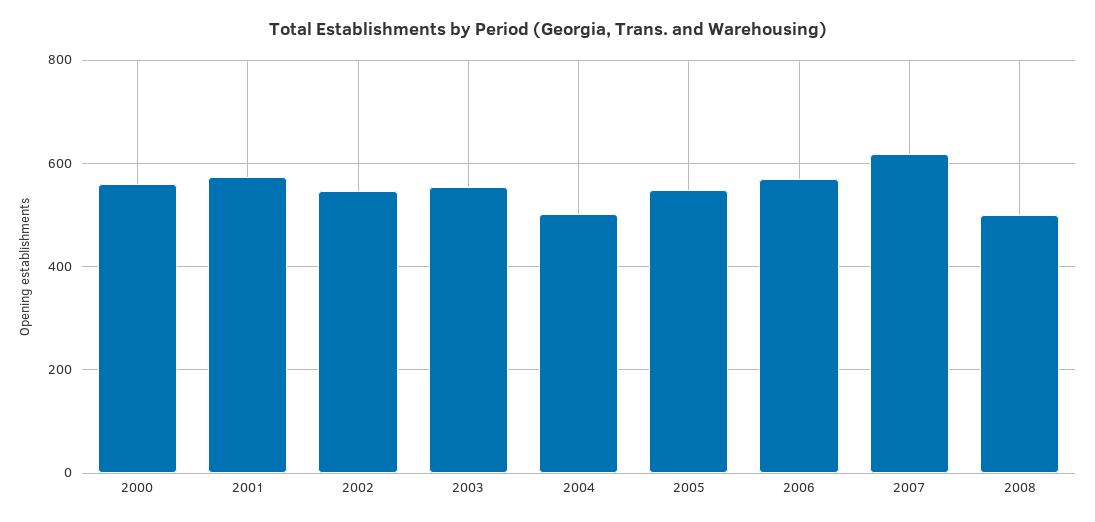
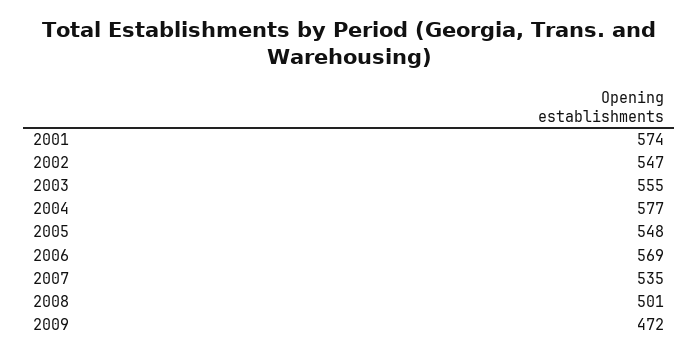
2000: 560 -> none
2004: 500 -> 577
2007: 620 -> 535
2009: none -> 472

